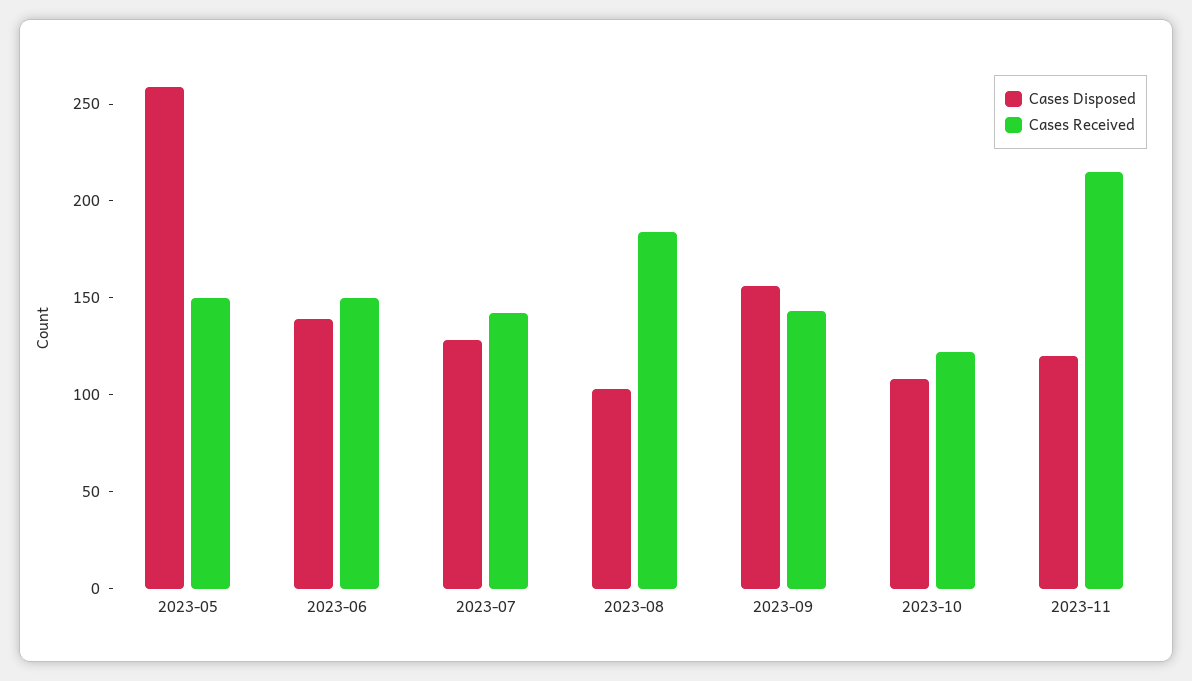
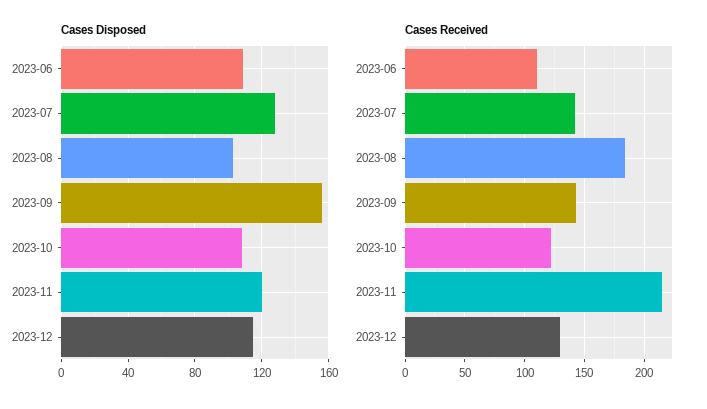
Cases Disposed, 2023-05: 260 -> none
Cases Received, 2023-05: 150 -> none
Cases Disposed, 2023-06: 140 -> 110
Cases Received, 2023-06: 150 -> 110
Cases Disposed, 2023-12: none -> 115
Cases Received, 2023-12: none -> 130

